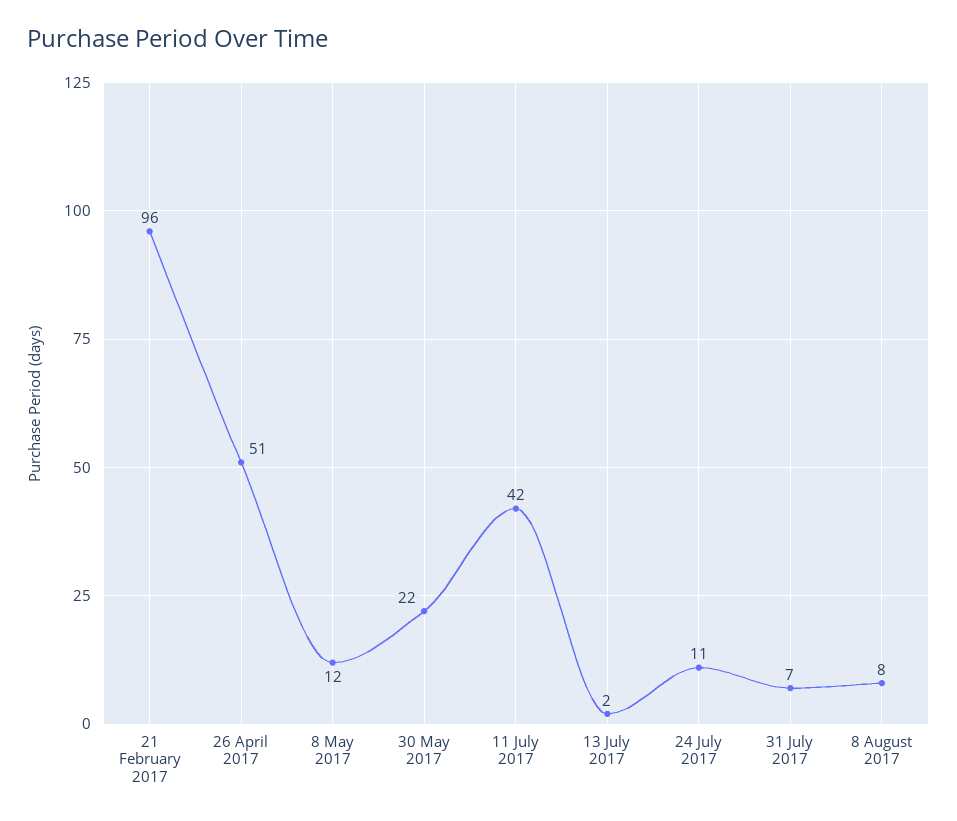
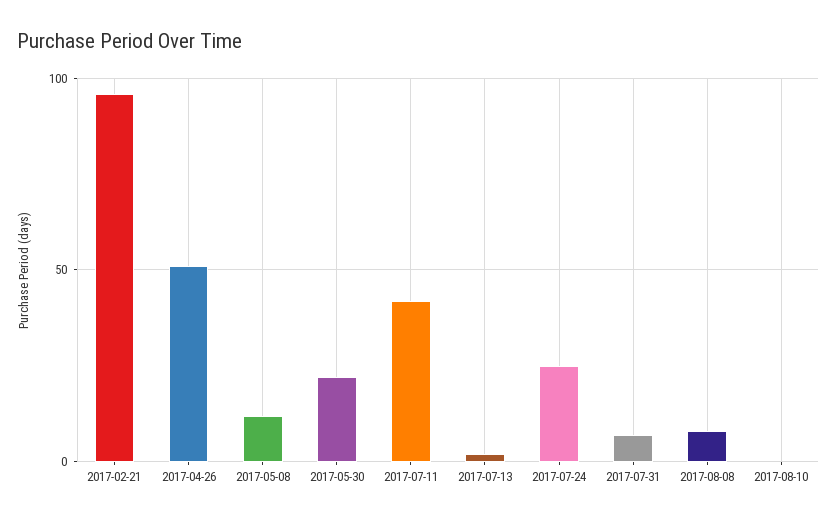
24 July 2017: 11 -> 25
2017-08-10: none -> 0

